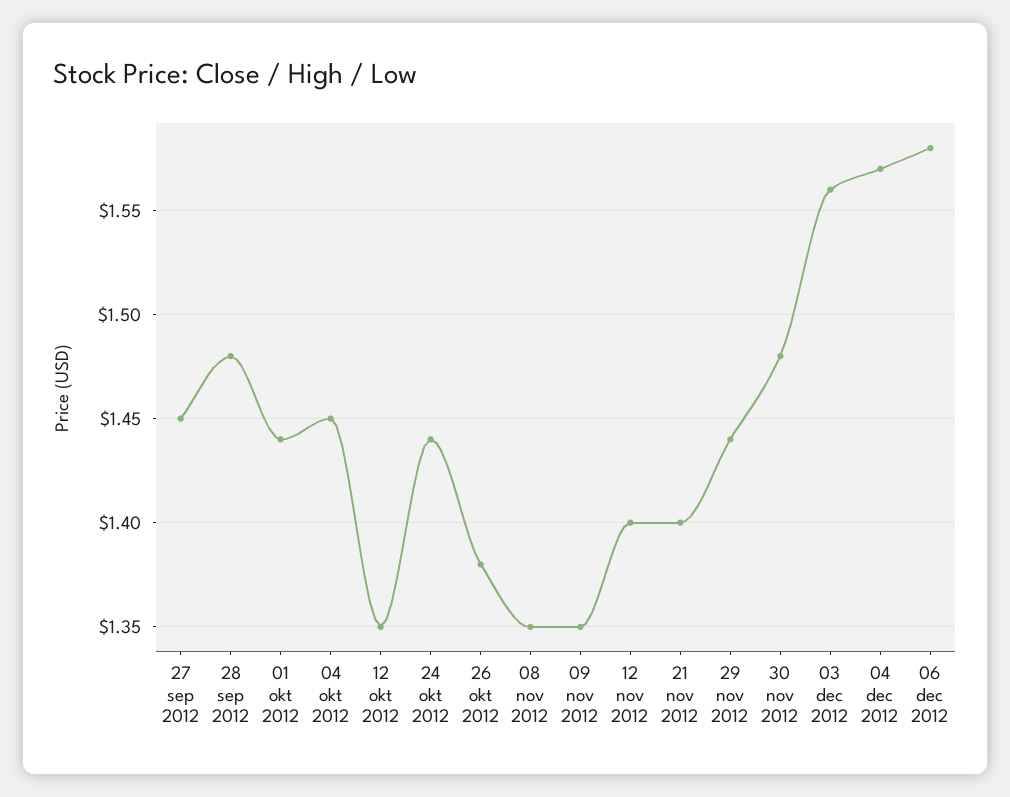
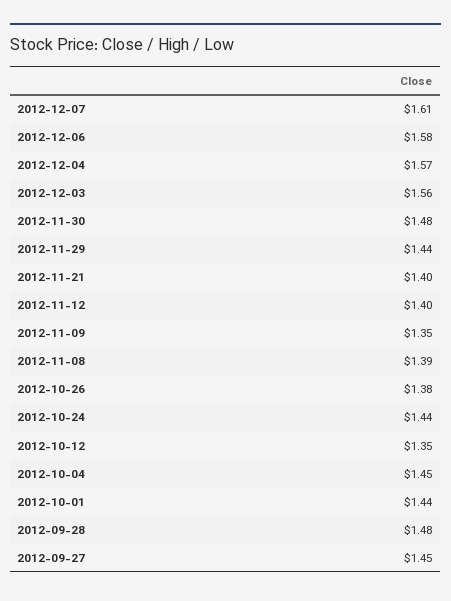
08 nov 2012: 1.35 -> 1.39
2012-12-07: none -> 1.61

